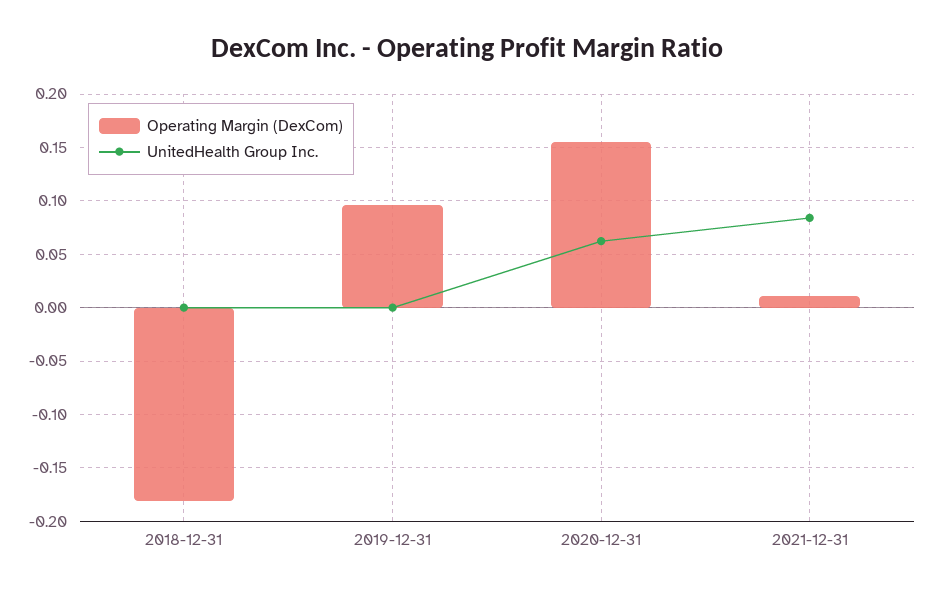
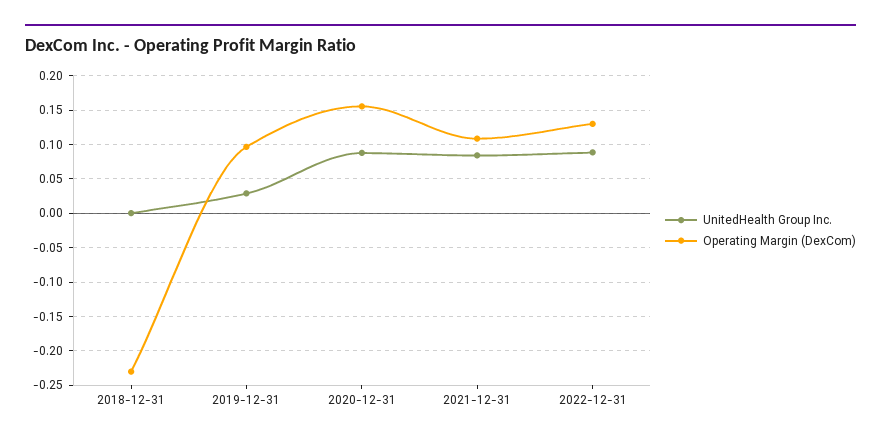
Operating Margin (DexCom), 2018-12-31: -0.18 -> -0.23
UnitedHealth Group Inc., 2019-12-31: 0 -> 0.03
UnitedHealth Group Inc., 2020-12-31: 0.06 -> 0.09
Operating Margin (DexCom), 2021-12-31: 0.01 -> 0.11
UnitedHealth Group Inc., 2022-12-31: none -> 0.09
Operating Margin (DexCom), 2022-12-31: none -> 0.13

